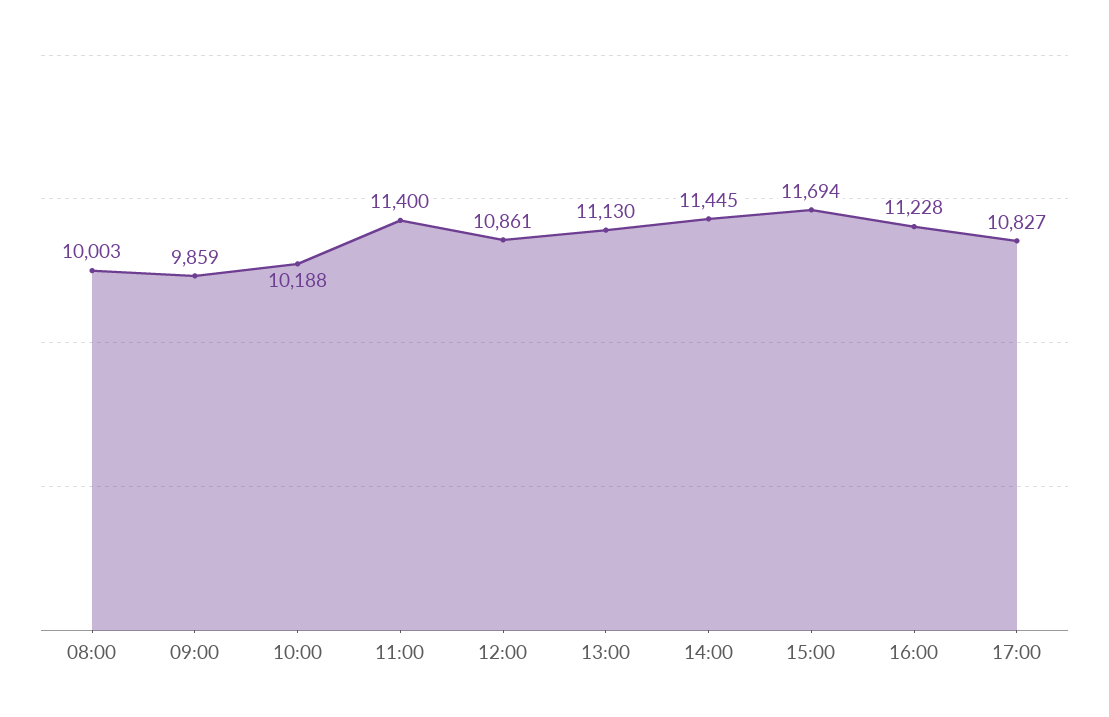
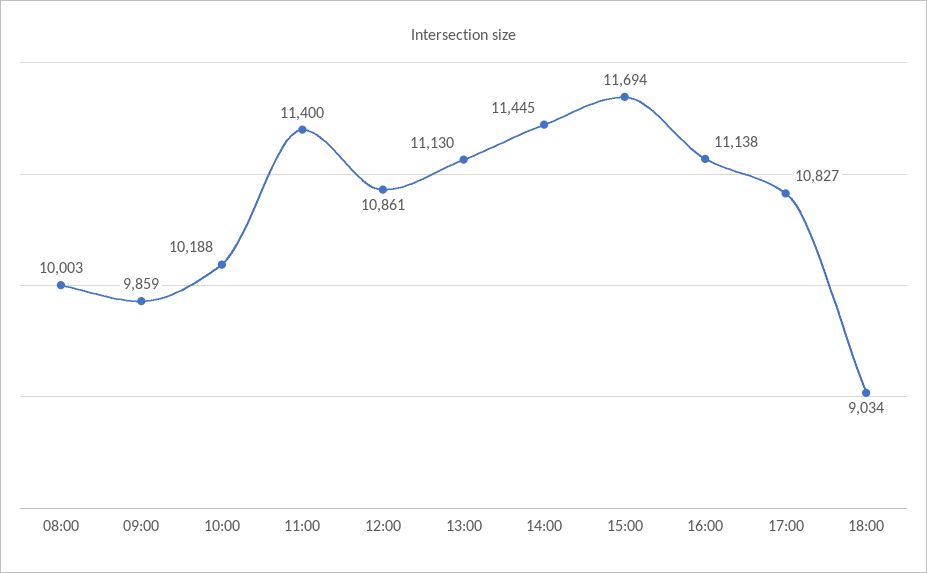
16:00: 11228 -> 11138
18:00: none -> 9034

